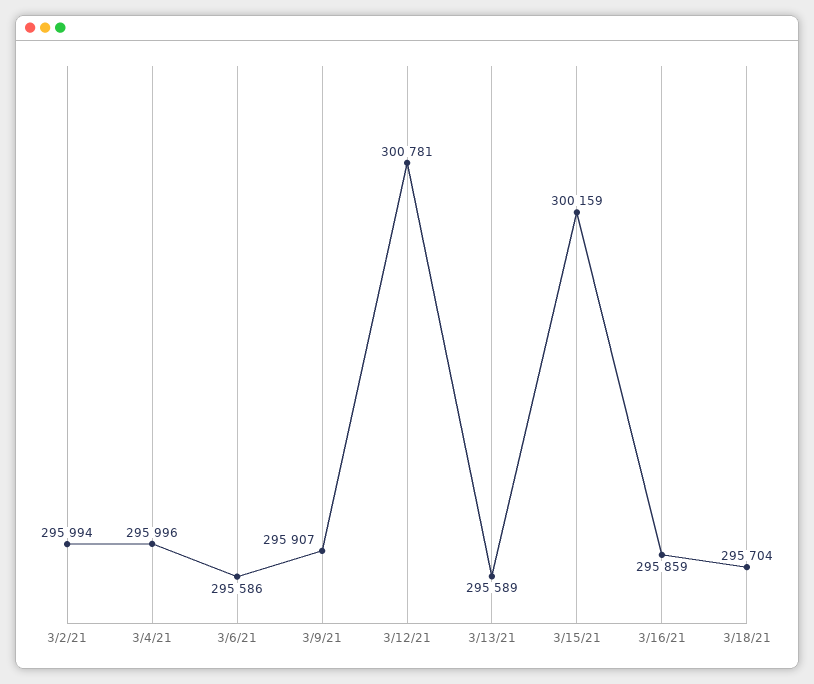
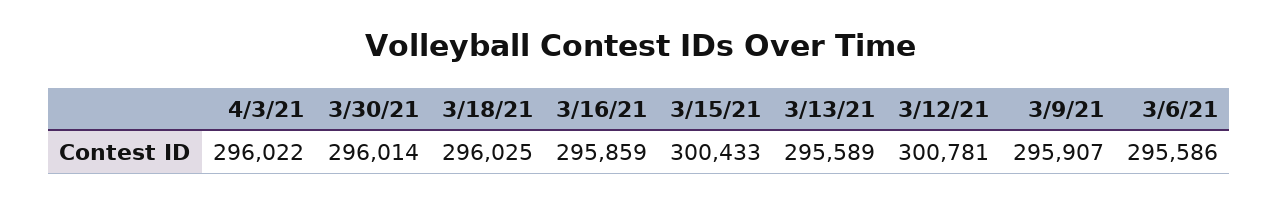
3/2/21: 295994 -> none
3/4/21: 295996 -> none
3/15/21: 300159 -> 300433
3/18/21: 295704 -> 296025
4/3/21: none -> 296022
3/30/21: none -> 296014

